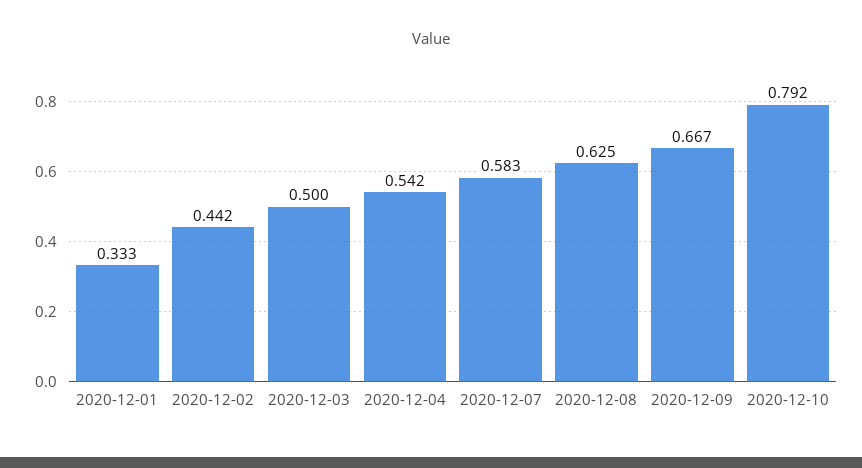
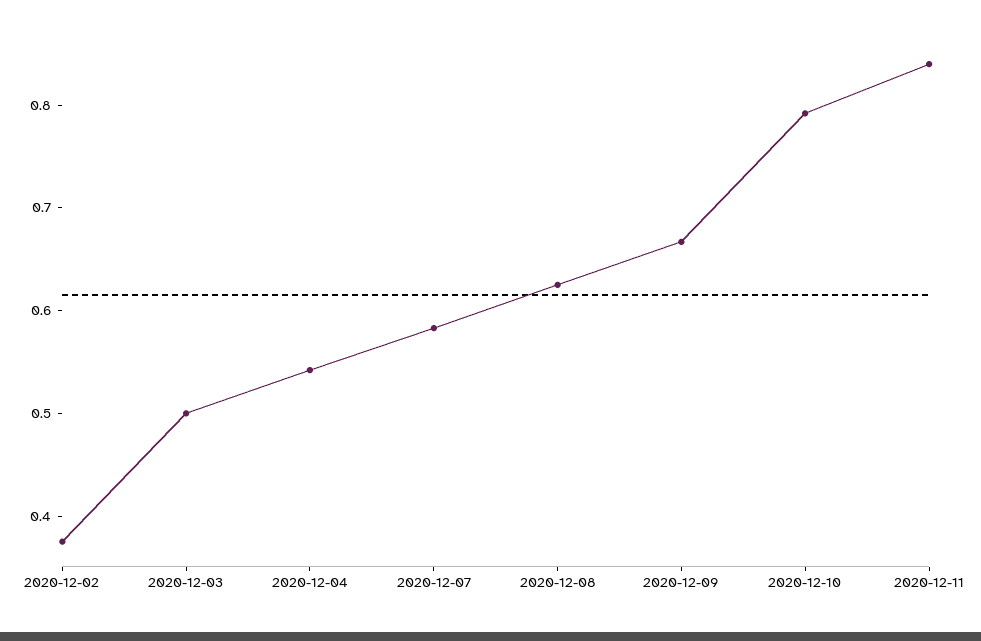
2020-12-01: 0.333 -> none
2020-12-02: 0.442 -> 0.38
2020-12-11: none -> 0.84

